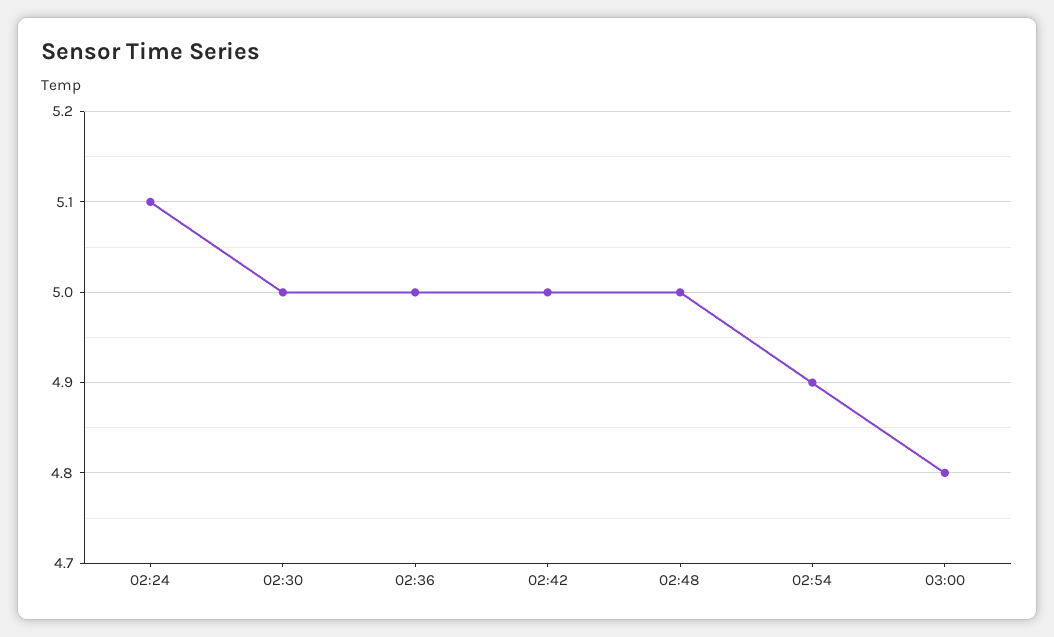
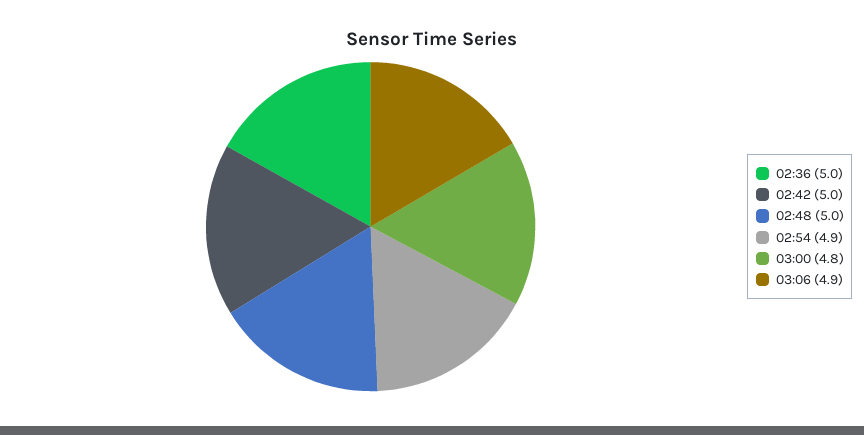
02:24: 5.1 -> none
02:30: 5 -> none
03:06: none -> 4.9

